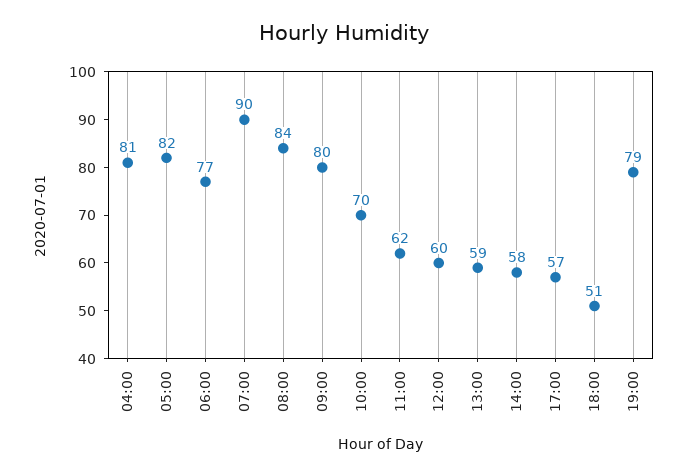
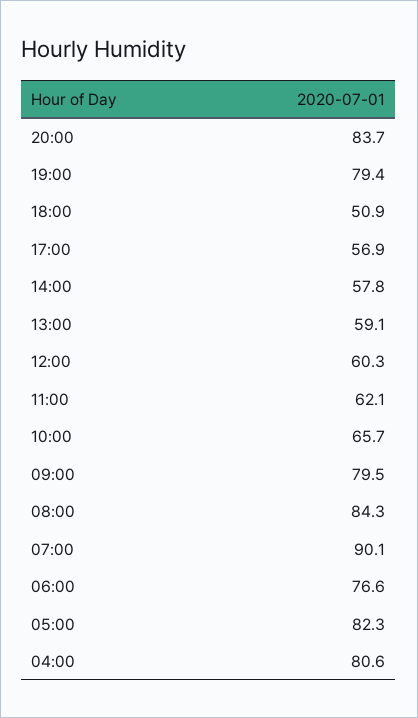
10:00: 70 -> 65.7
20:00: none -> 83.7

